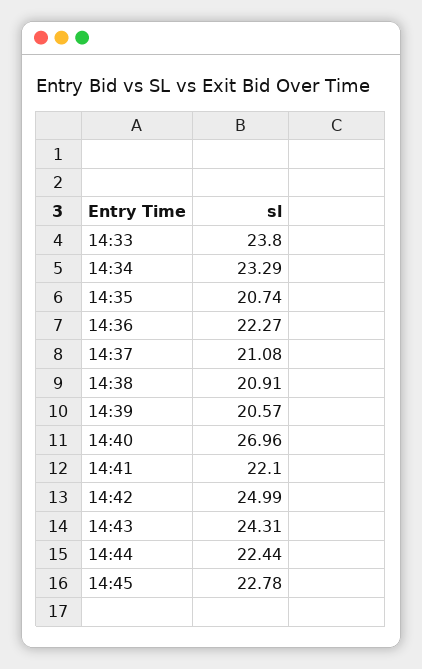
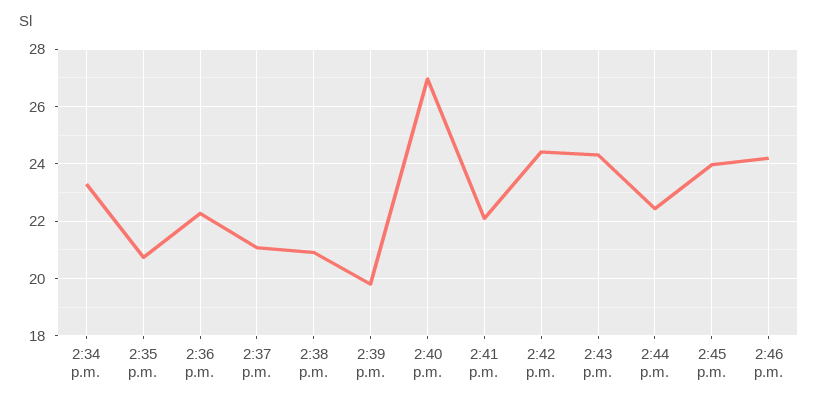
14:33: 23.8 -> none
14:39: 20.57 -> 19.75
14:42: 24.99 -> 24.5
14:45: 22.78 -> 24
2:46 p.m.: none -> 24.25

